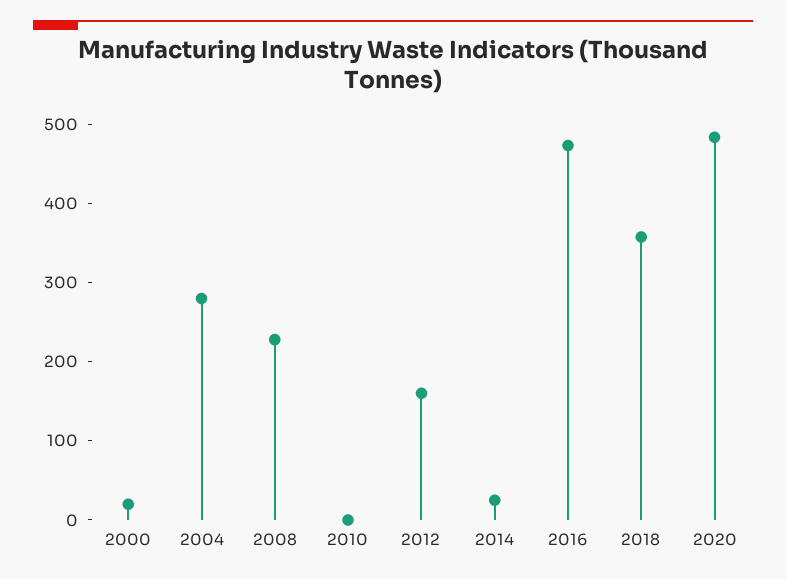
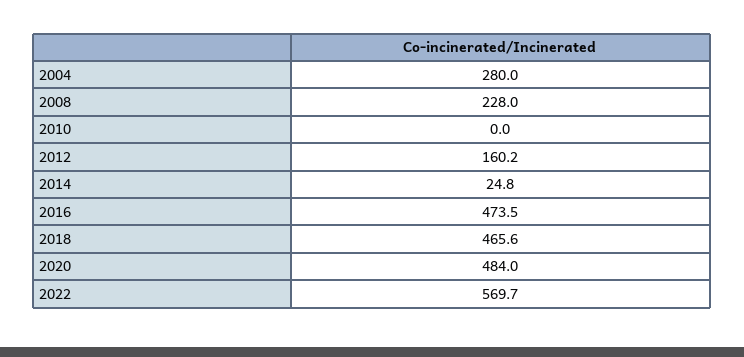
2000: 20 -> none
2018: 360 -> 465.6
2022: none -> 569.7

